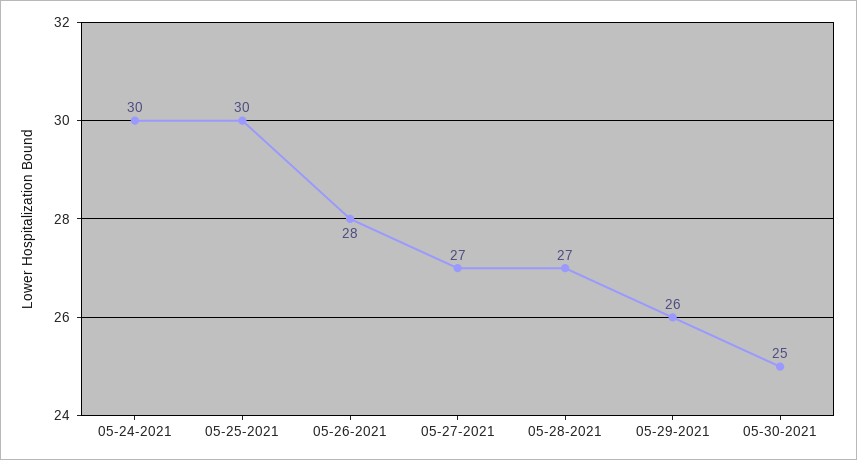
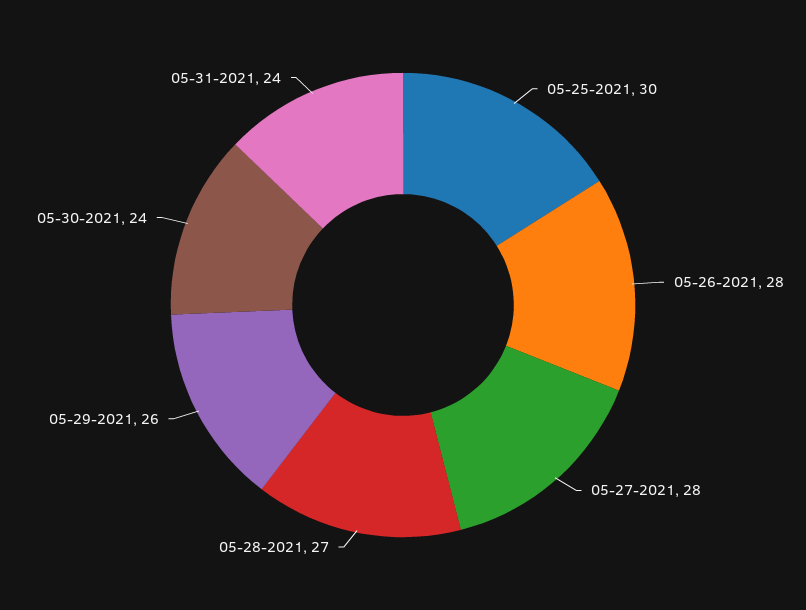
05-24-2021: 30 -> none
05-27-2021: 27 -> 28
05-30-2021: 25 -> 24
05-31-2021: none -> 24

